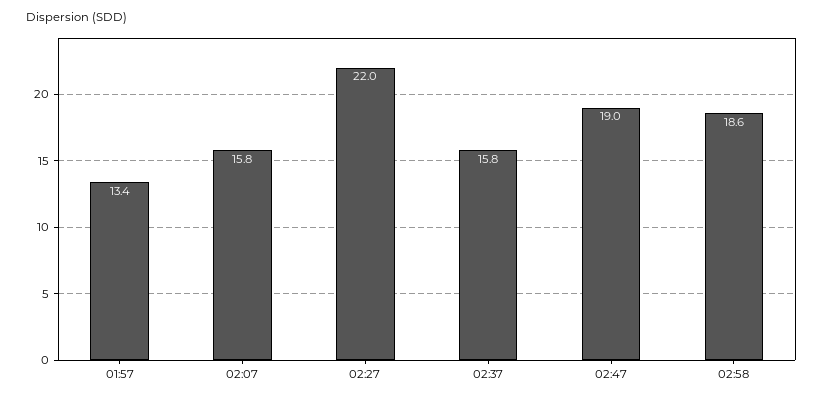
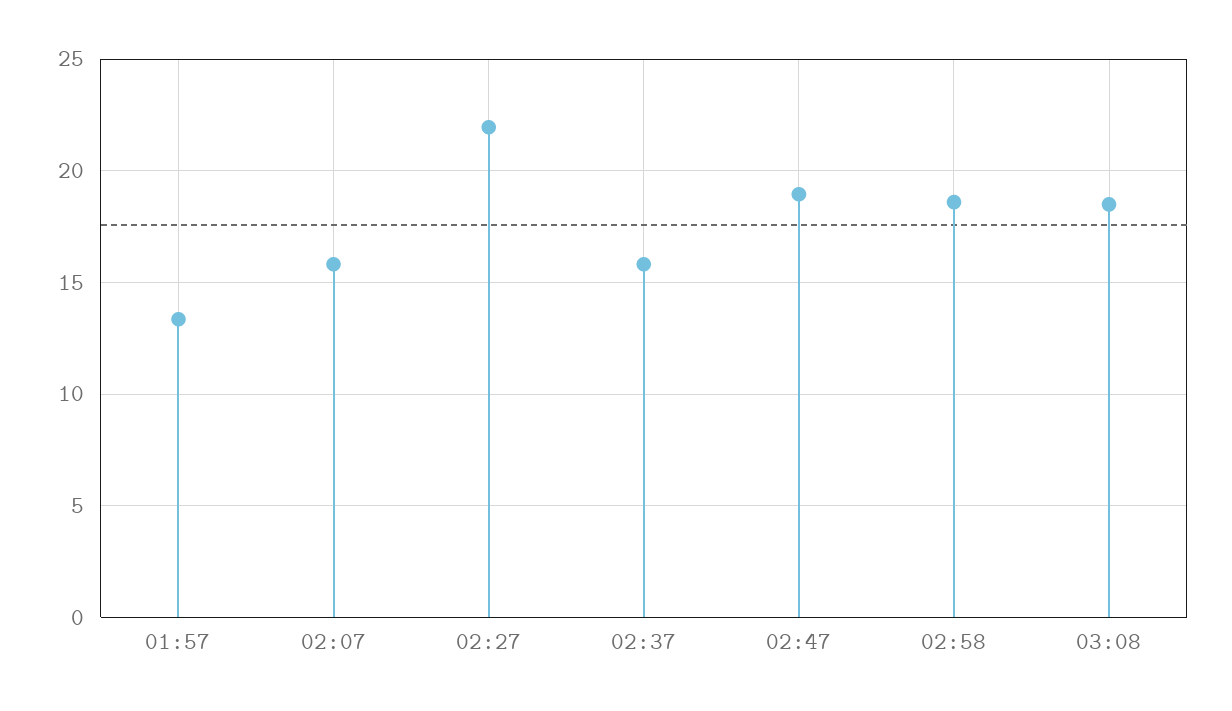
03:08: none -> 18.5

